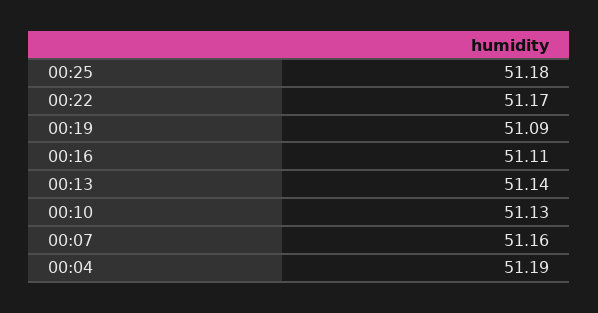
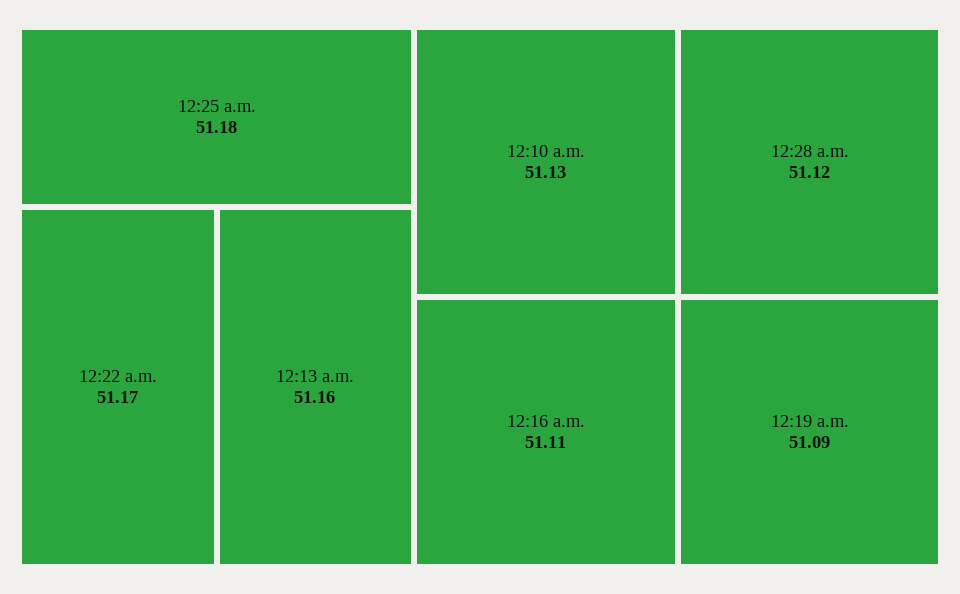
00:13: 51.14 -> 51.16
00:07: 51.16 -> none
00:04: 51.19 -> none
12:28 a.m.: none -> 51.12

